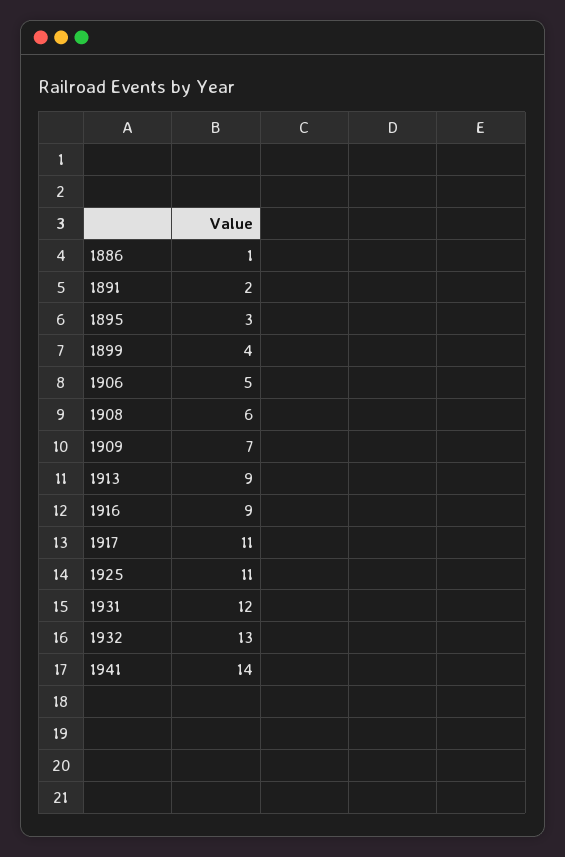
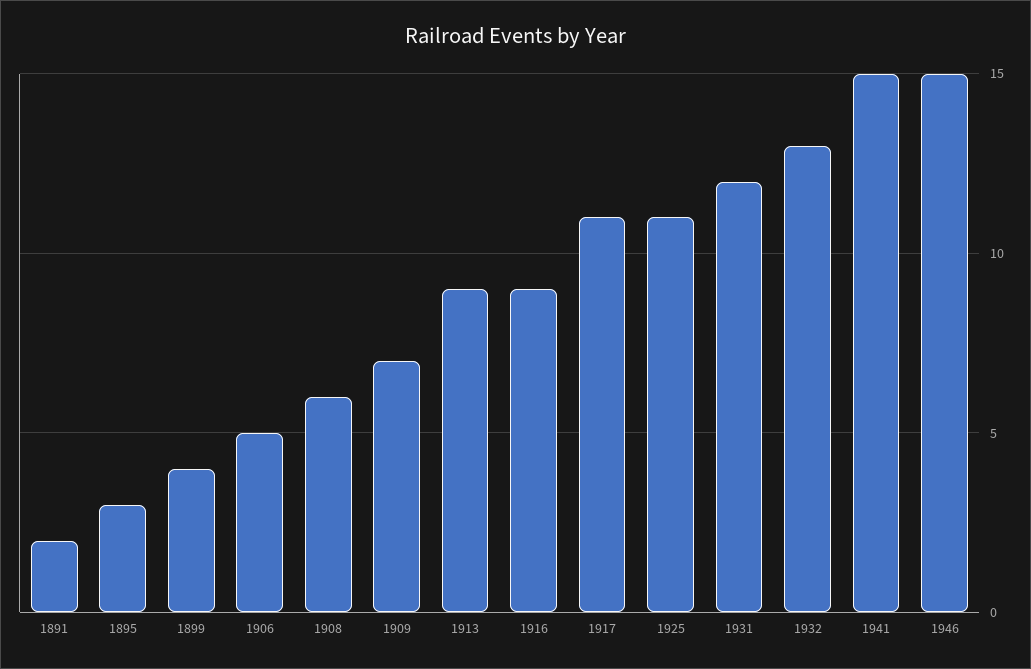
1886: 1 -> none
1941: 14 -> 15
1946: none -> 15

